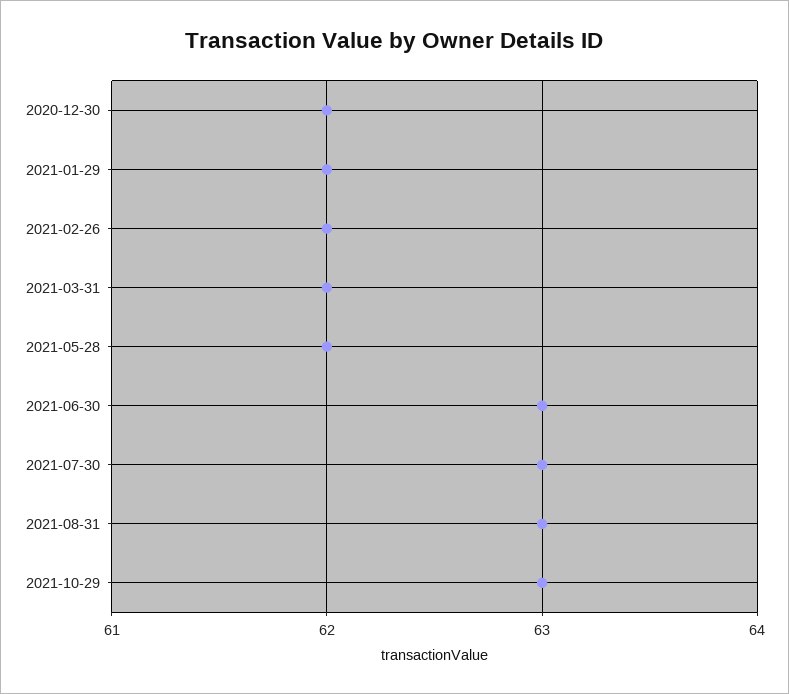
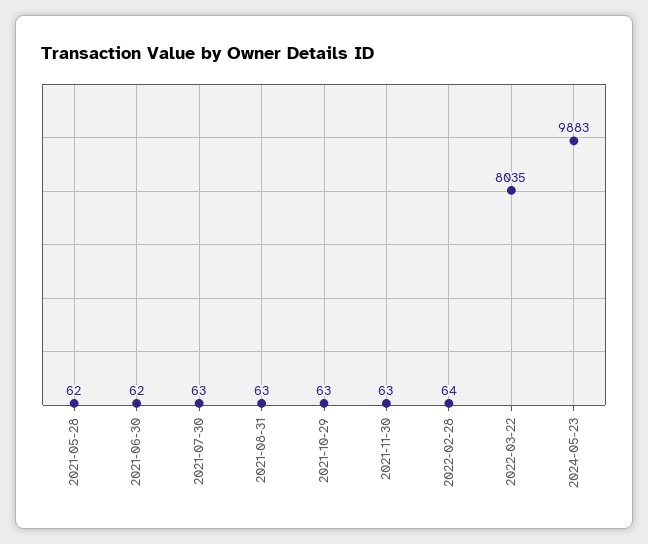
2020-12-30: 62 -> none
2021-01-29: 62 -> none
2021-02-26: 62 -> none
2021-03-31: 62 -> none
2021-06-30: 63 -> 62
2021-11-30: none -> 63
2022-02-28: none -> 64
2022-03-22: none -> 8035
2024-05-23: none -> 9883

